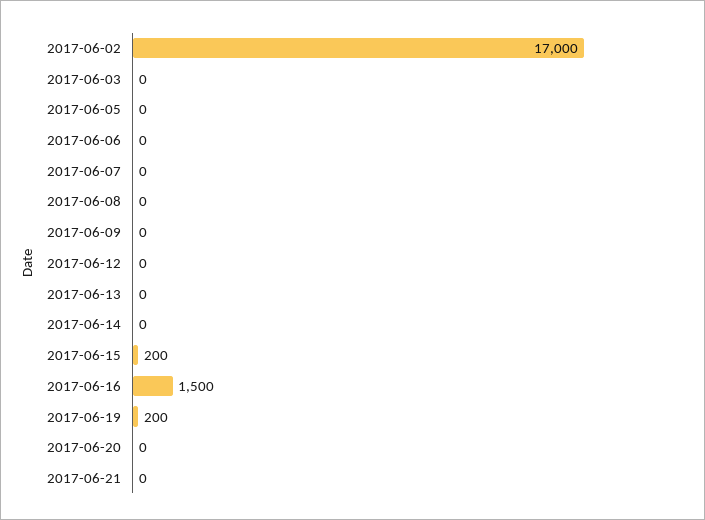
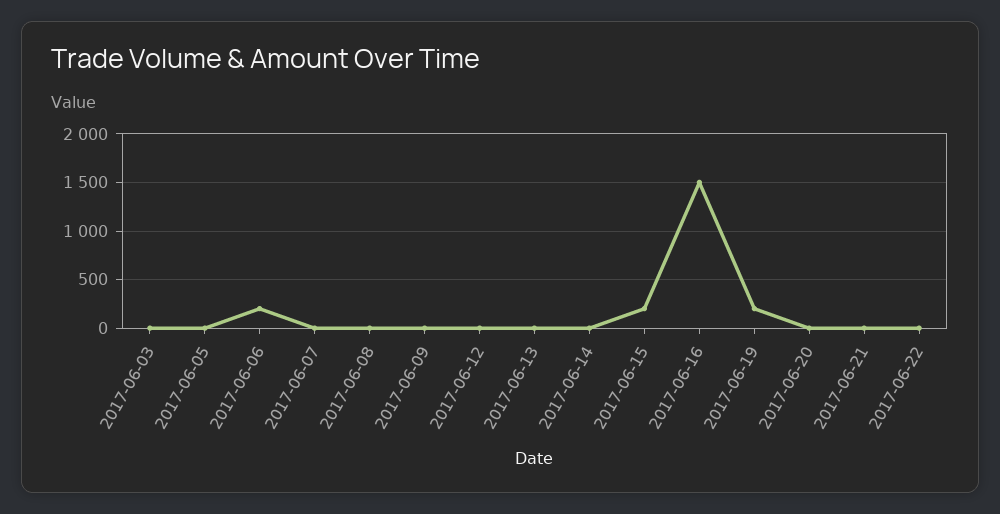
2017-06-02: 17000 -> none
2017-06-06: 0 -> 200
2017-06-22: none -> 0

